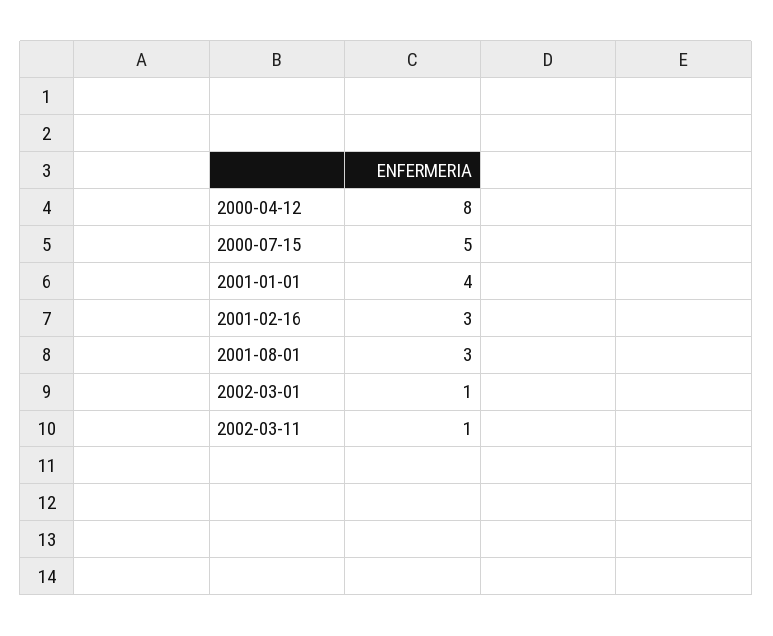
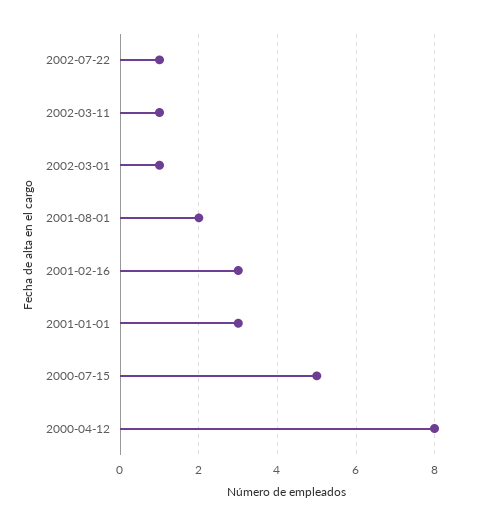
2001-01-01: 4 -> 3
2001-08-01: 3 -> 2
2002-07-22: none -> 1

